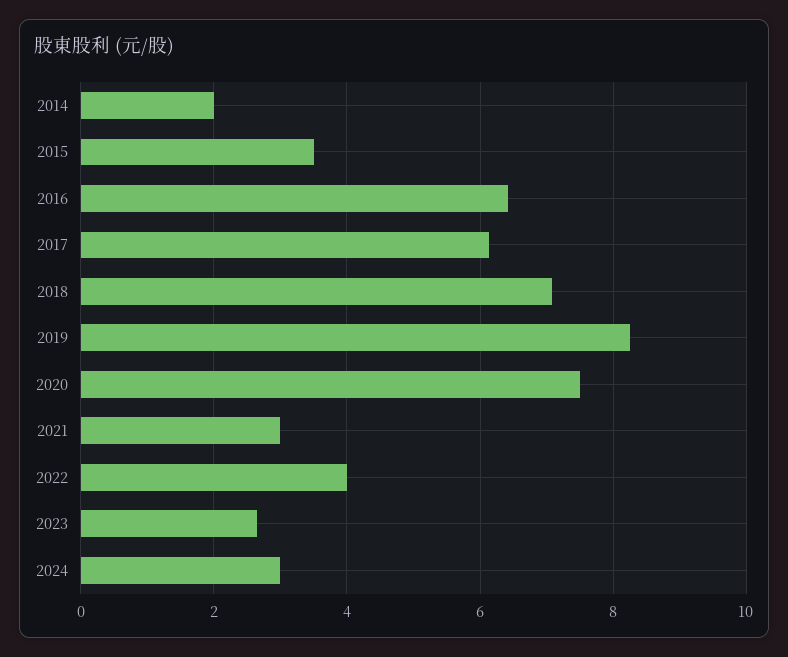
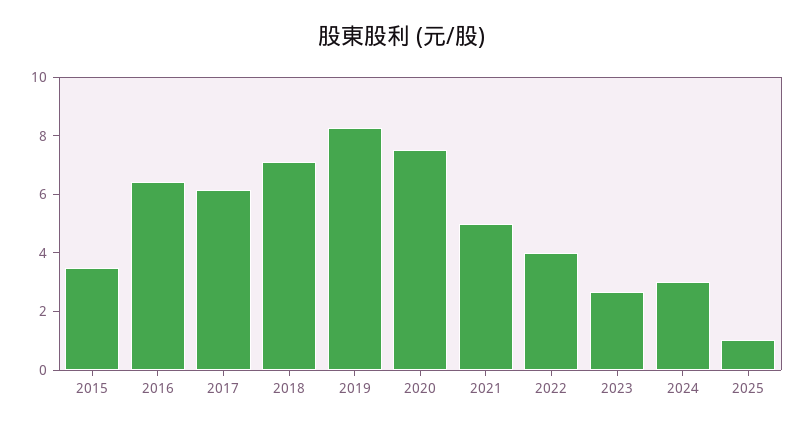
2014: 2 -> none
2021: 3 -> 5
2025: none -> 1

